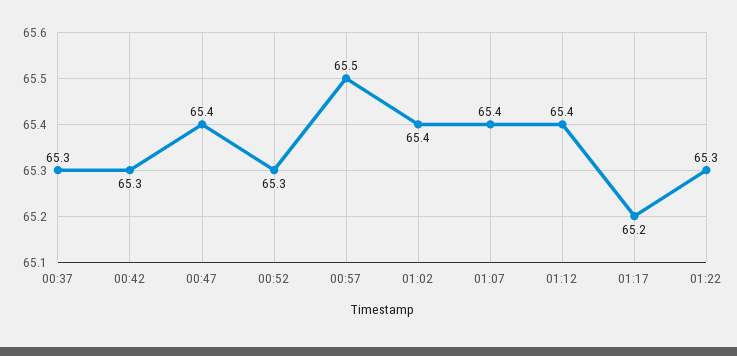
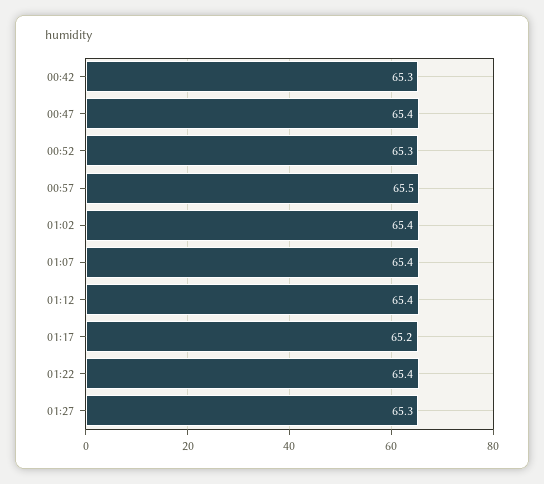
00:37: 65.3 -> none
01:22: 65.3 -> 65.4
01:27: none -> 65.3

